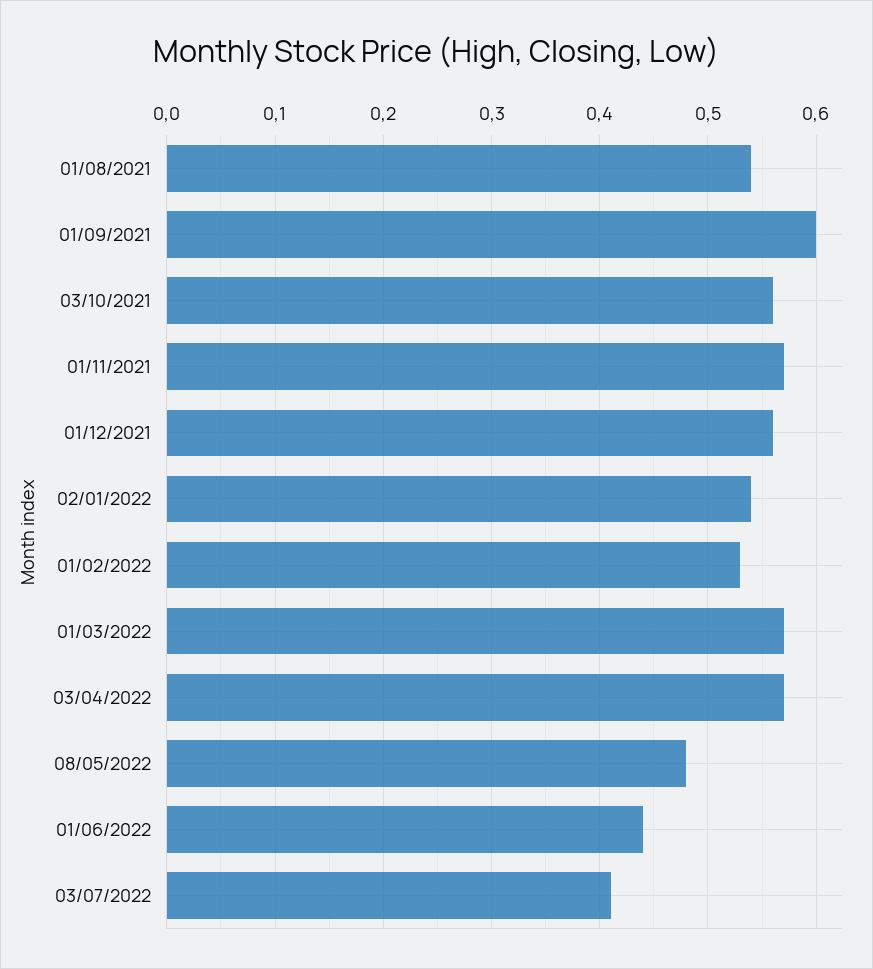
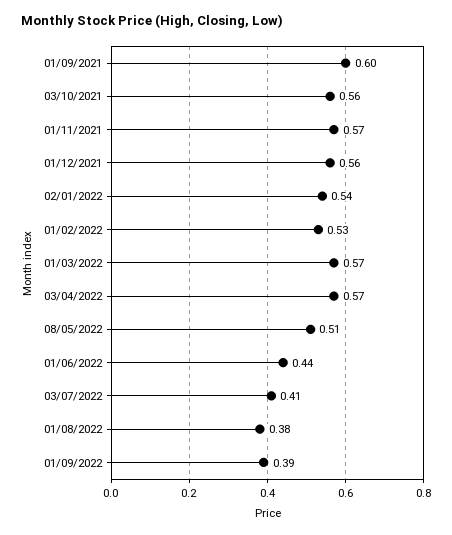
01/08/2021: 0.54 -> none
08/05/2022: 0.48 -> 0.51
01/08/2022: none -> 0.38
01/09/2022: none -> 0.39

